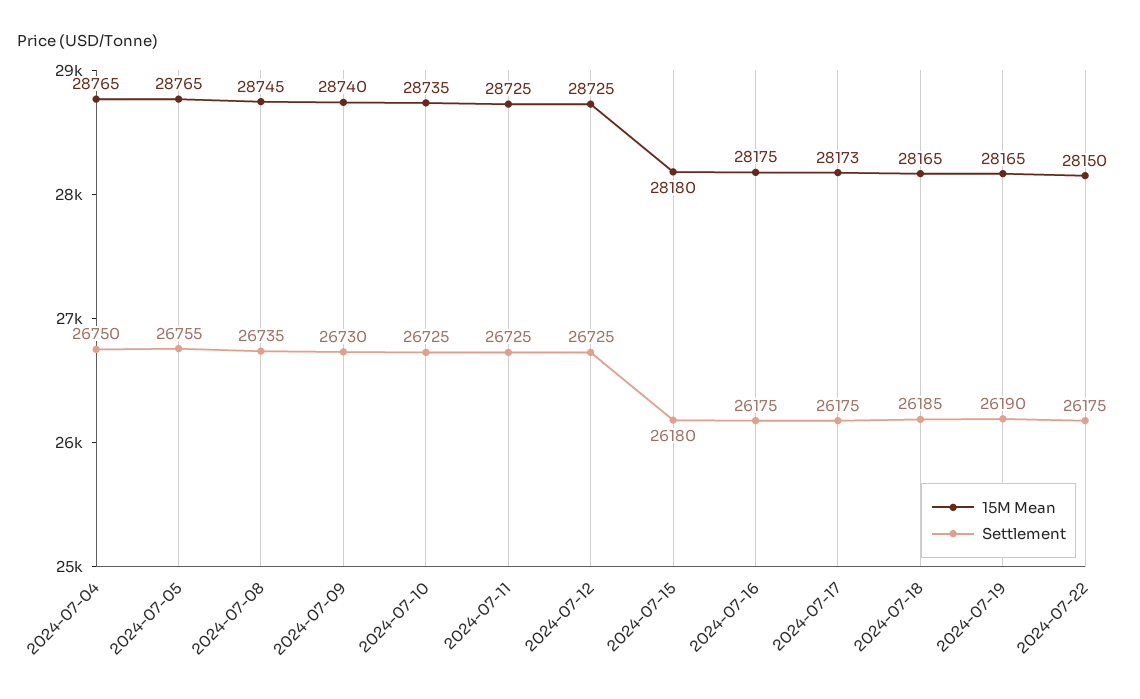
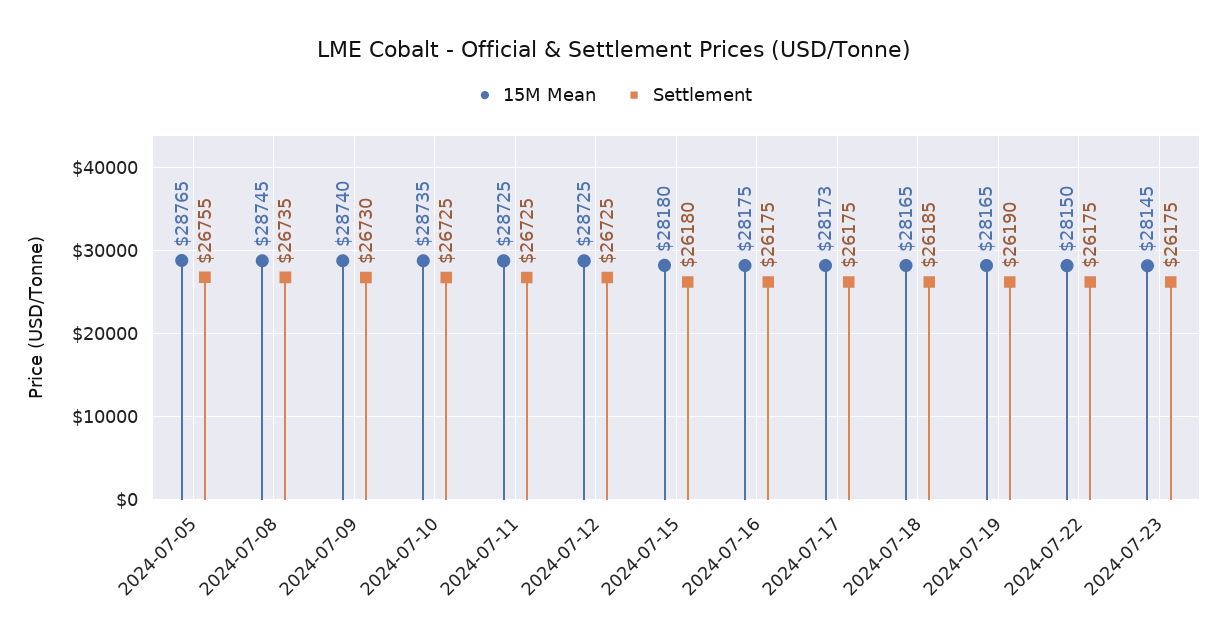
15M Mean, 2024-07-04: 28765 -> none
Settlement, 2024-07-04: 26750 -> none
15M Mean, 2024-07-23: none -> 28145
Settlement, 2024-07-23: none -> 26175

